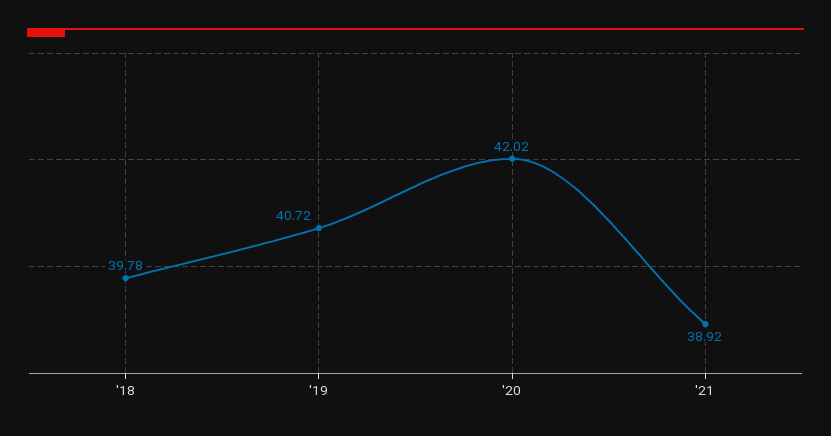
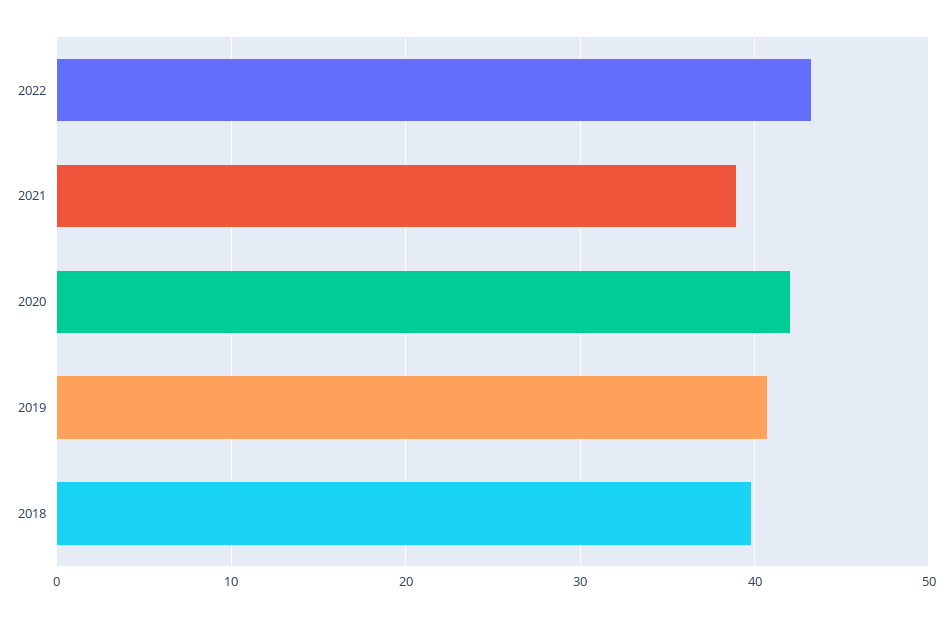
2022: none -> 43

